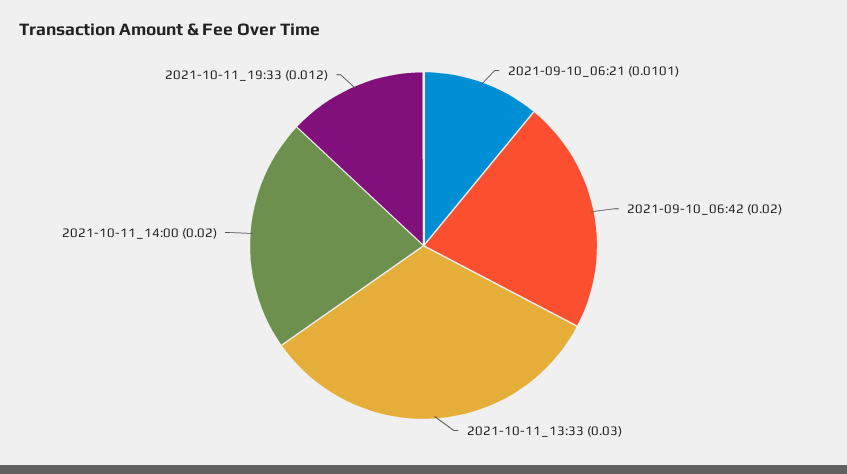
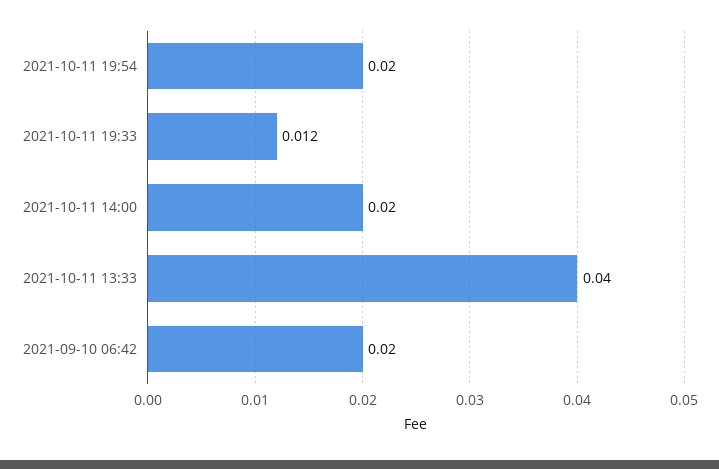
2021-09-10_06:21: 0.0101 -> none
2021-10-11_13:33: 0.03 -> 0.04
2021-10-11 19:54: none -> 0.02

